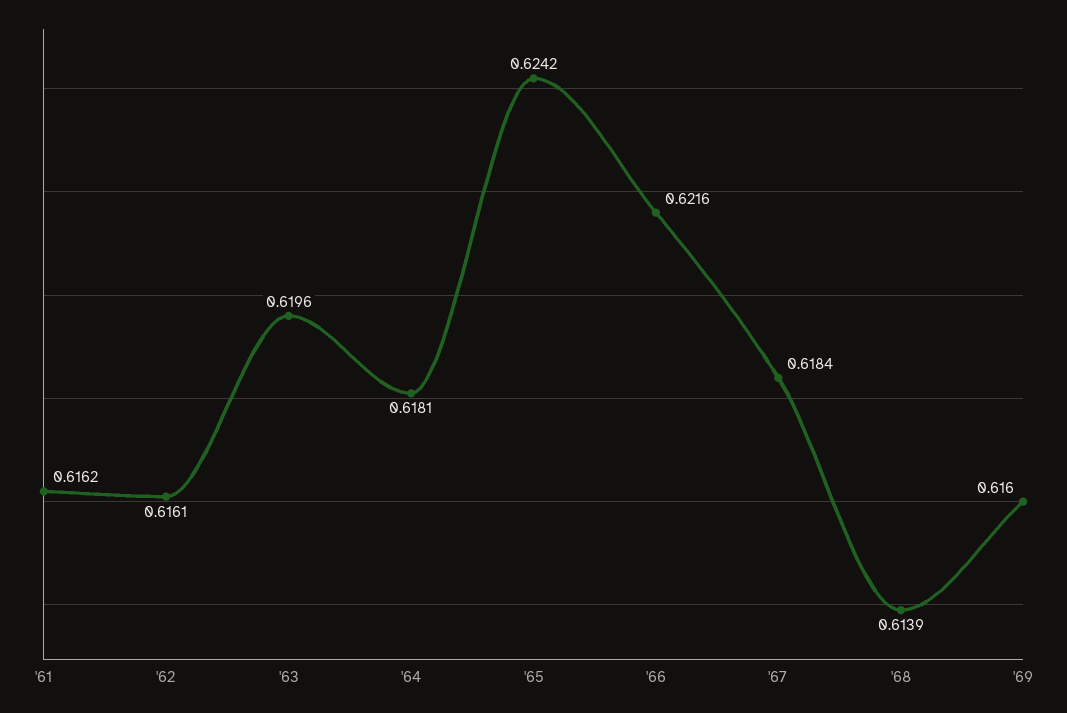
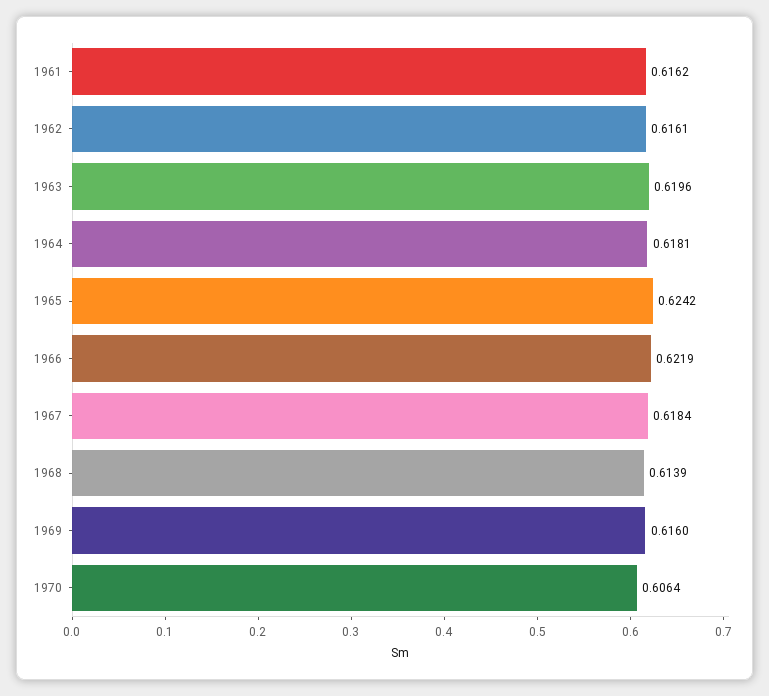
'66: 0.6216 -> 0.6219
1970: none -> 0.6064

